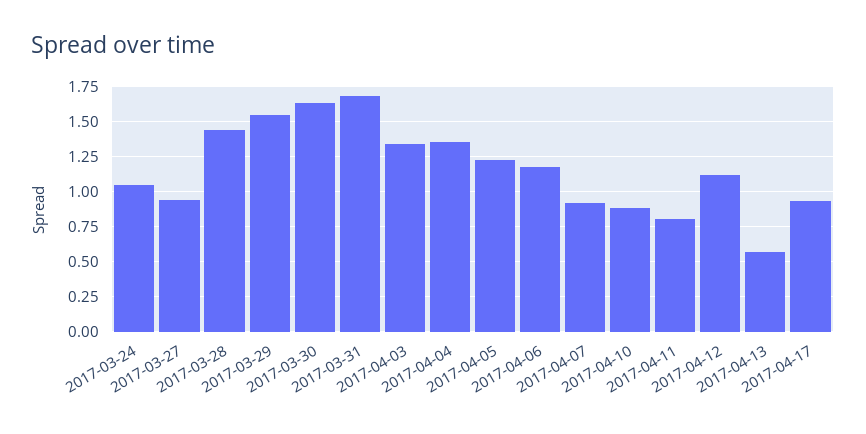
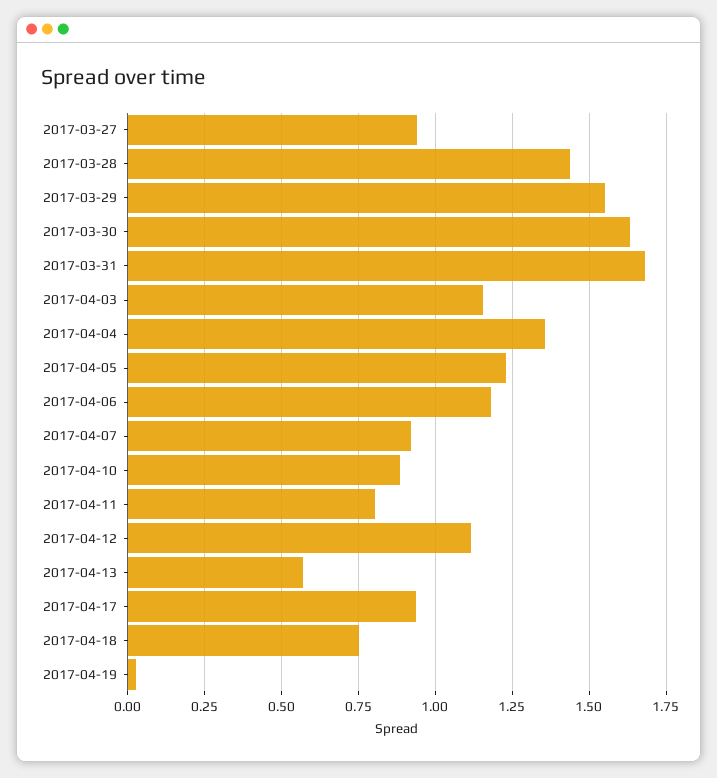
2017-03-24: 1.05 -> none
2017-04-03: 1.35 -> 1.15
2017-04-18: none -> 0.75
2017-04-19: none -> 0.025

